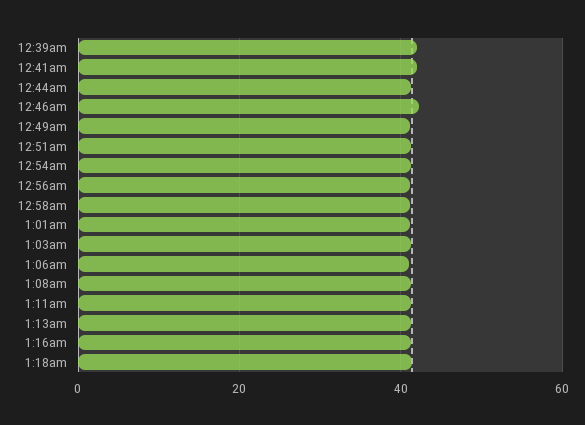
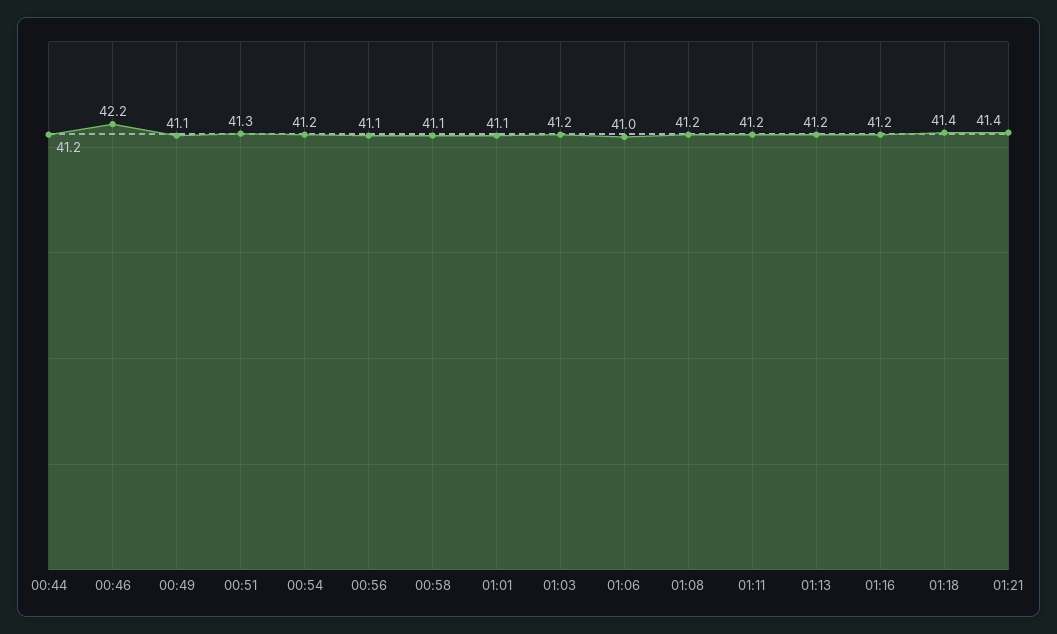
12:39am: 42 -> none
12:41am: 42 -> none
01:21: none -> 41.4

